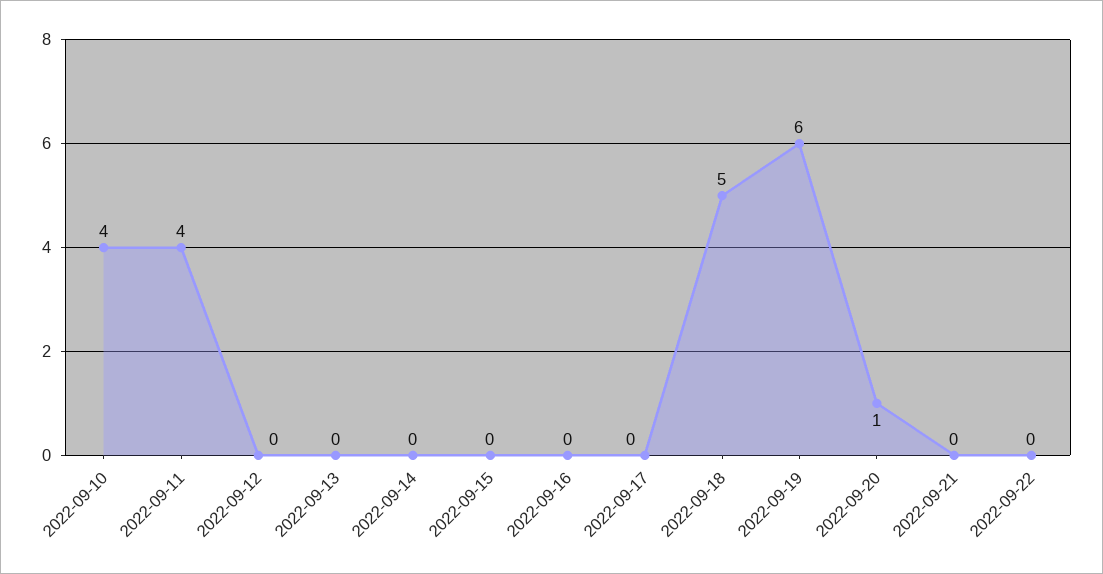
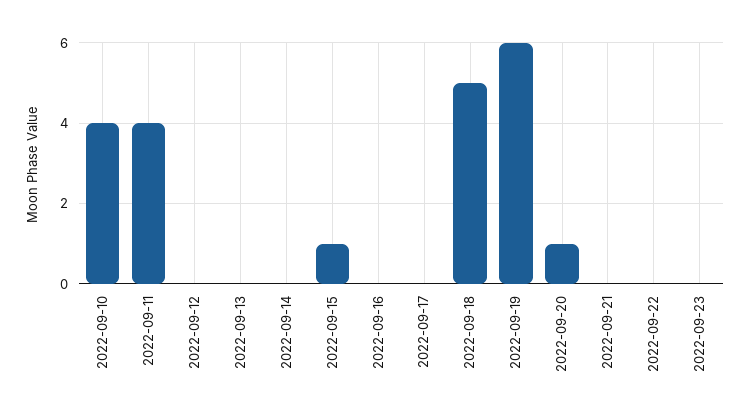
2022-09-15: 0 -> 1
2022-09-23: none -> 0

